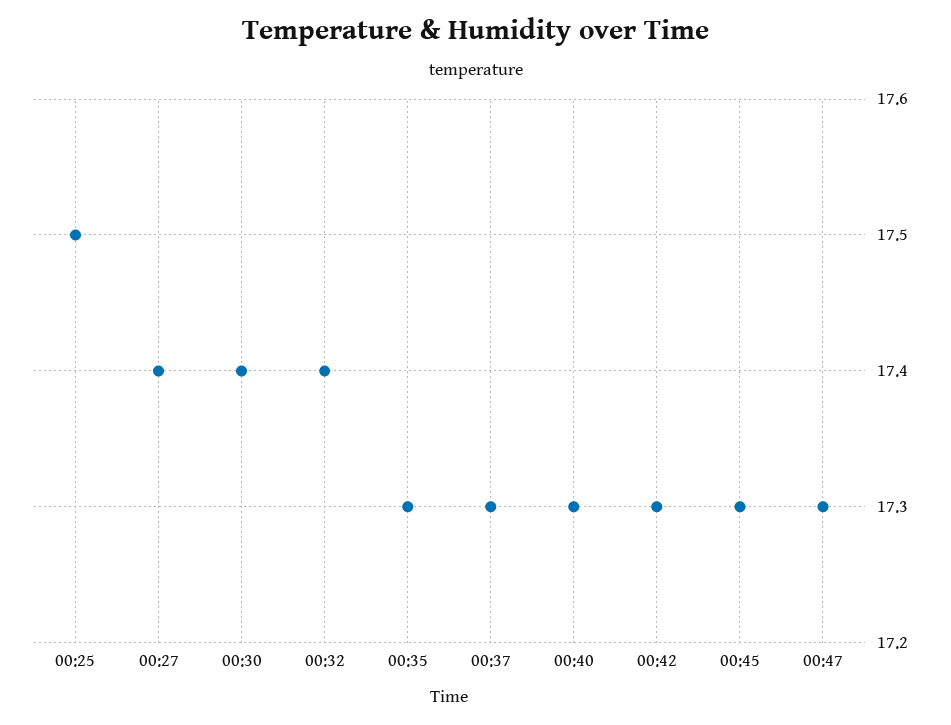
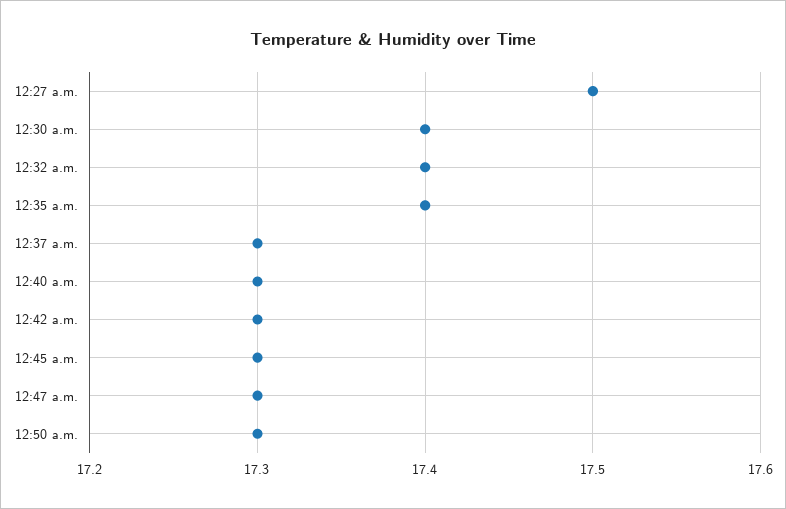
00:25: 17.5 -> none
00:27: 17.4 -> 17.5
00:35: 17.3 -> 17.4
12:50 a.m.: none -> 17.3

